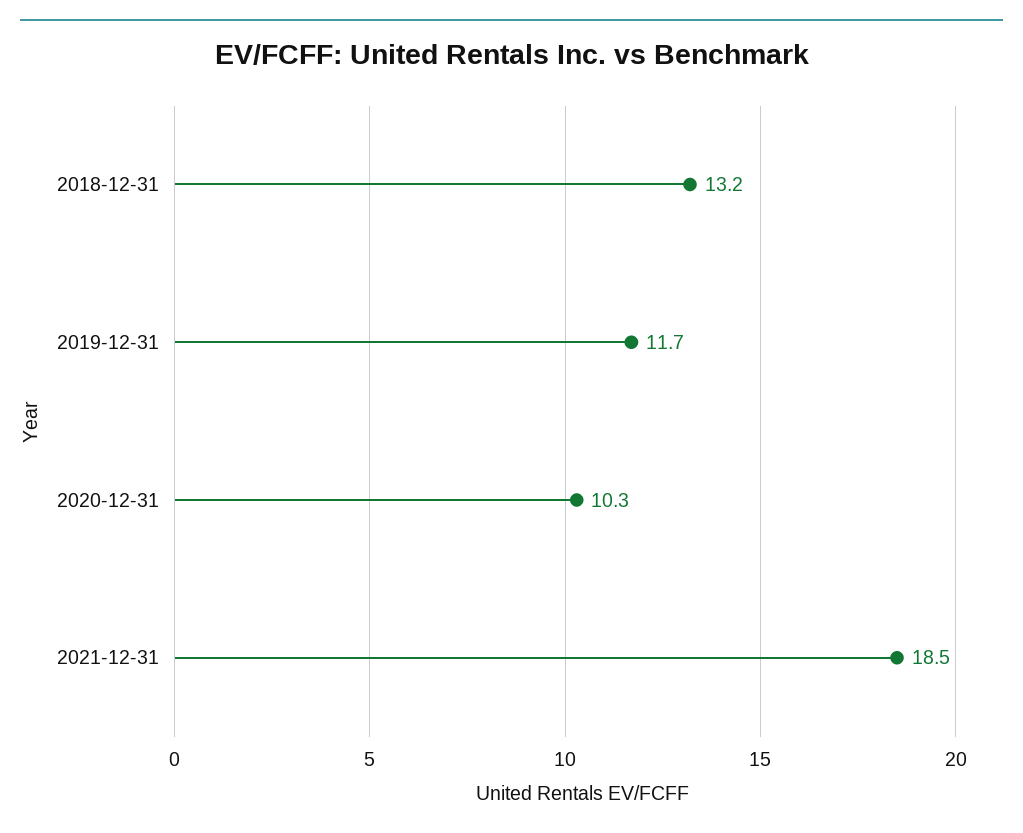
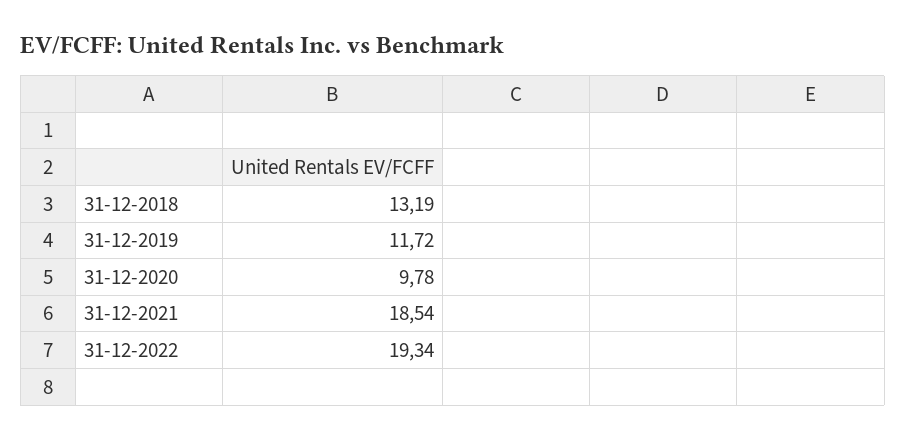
2020-12-31: 10.3 -> 9.78
31-12-2022: none -> 19.34

